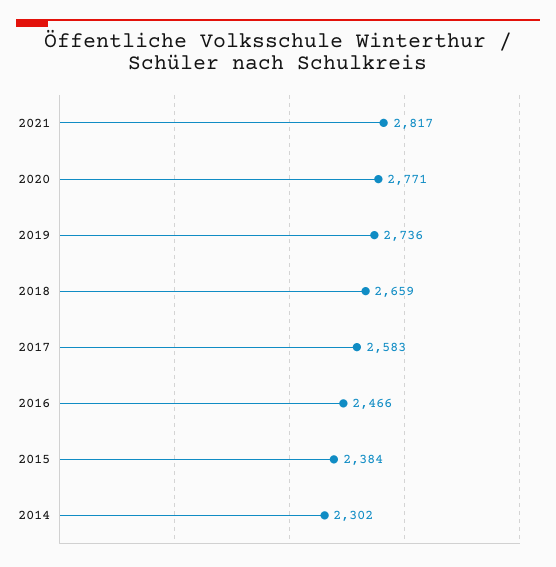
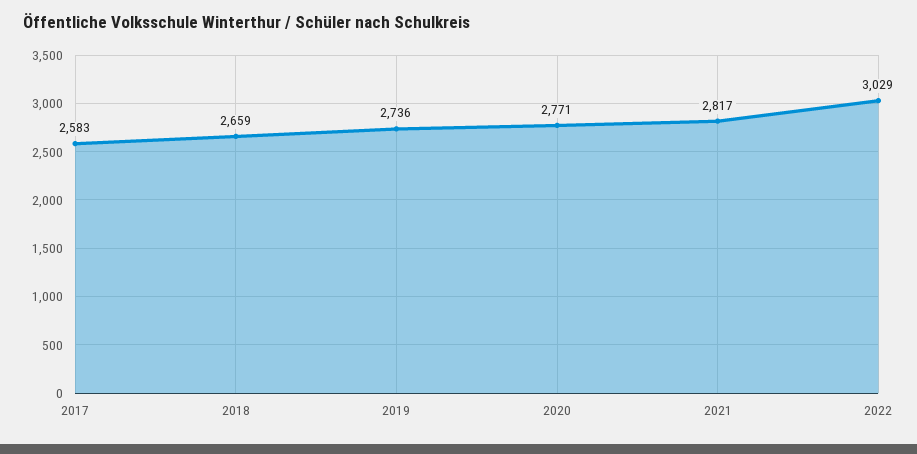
2016: 2466 -> none
2015: 2384 -> none
2014: 2302 -> none
2022: none -> 3029

